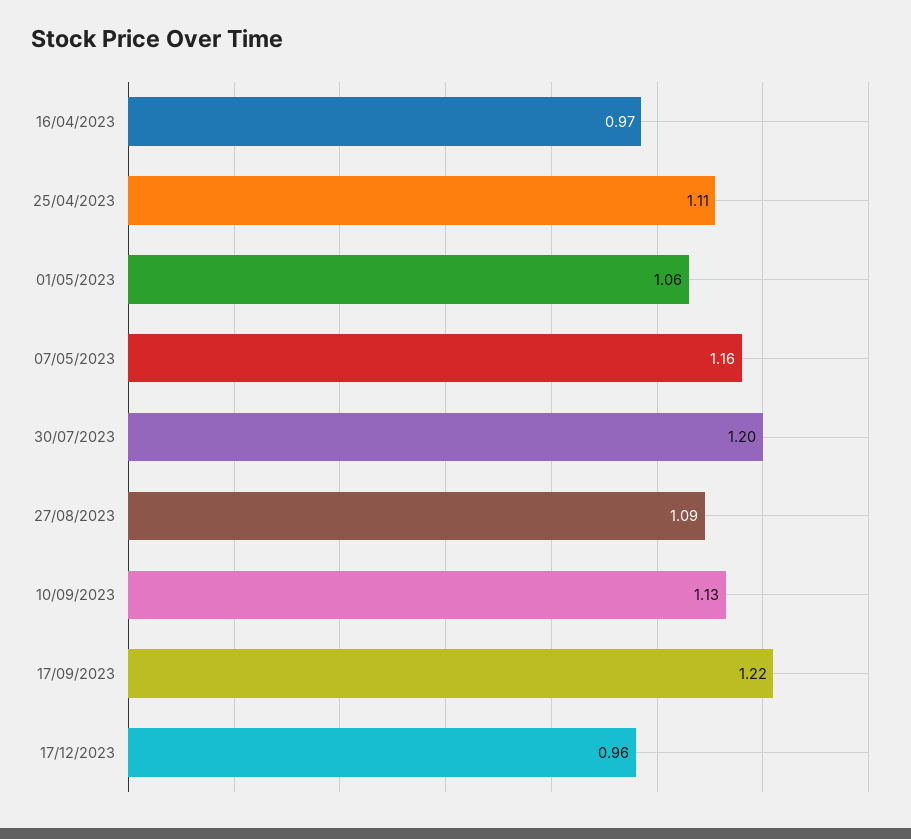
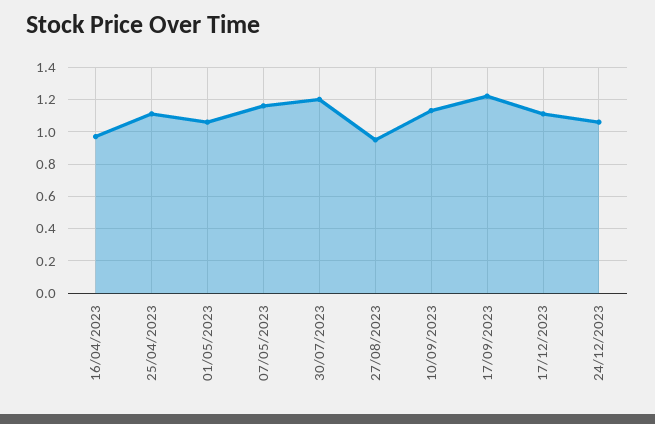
27/08/2023: 1.09 -> 0.95
17/12/2023: 0.96 -> 1.1
24/12/2023: none -> 1.05

